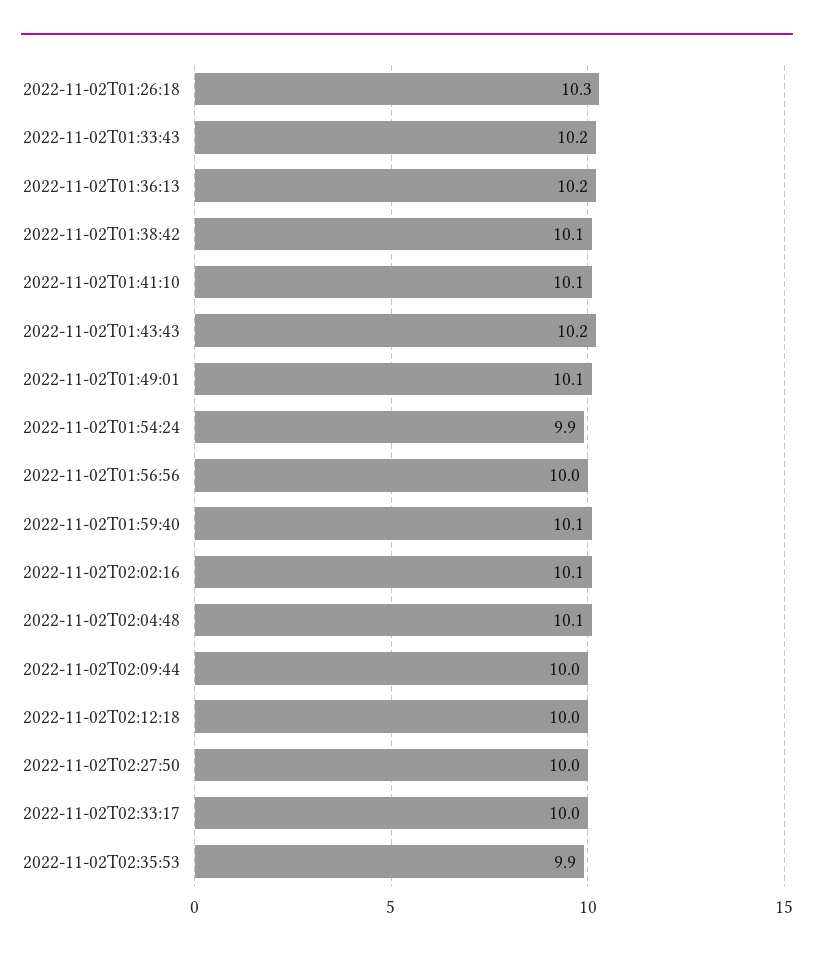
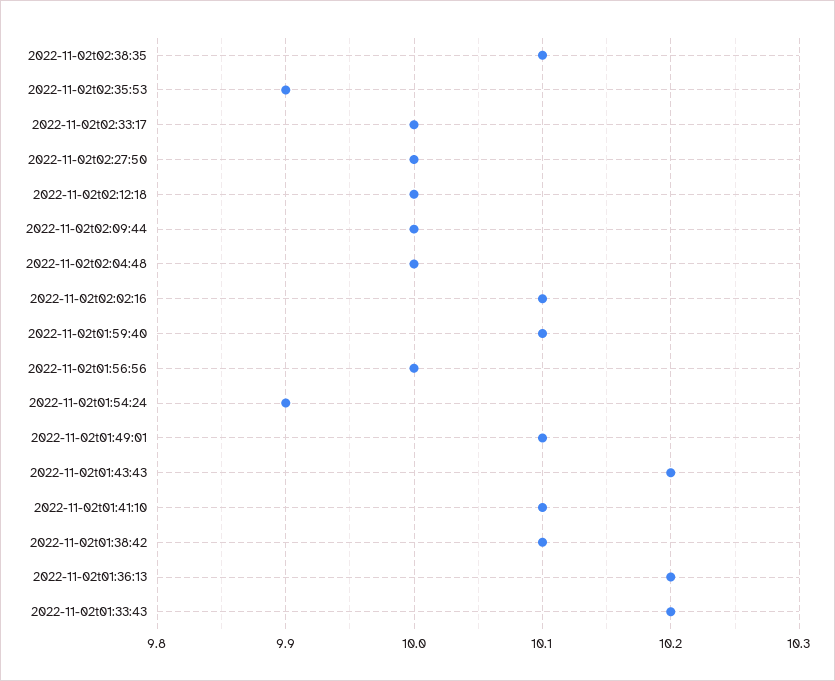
2022-11-02T01:26:18: 10.3 -> none
2022-11-02T02:04:48: 10.1 -> 10
2022-11-02t02:38:35: none -> 10.1

